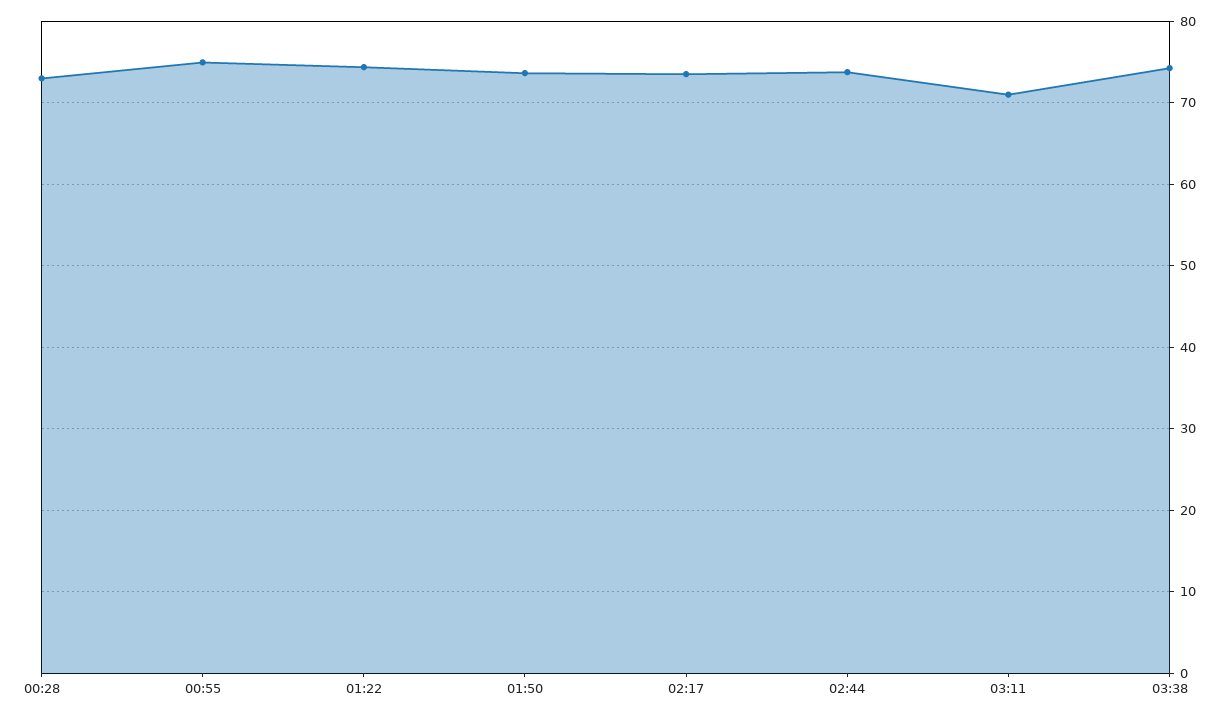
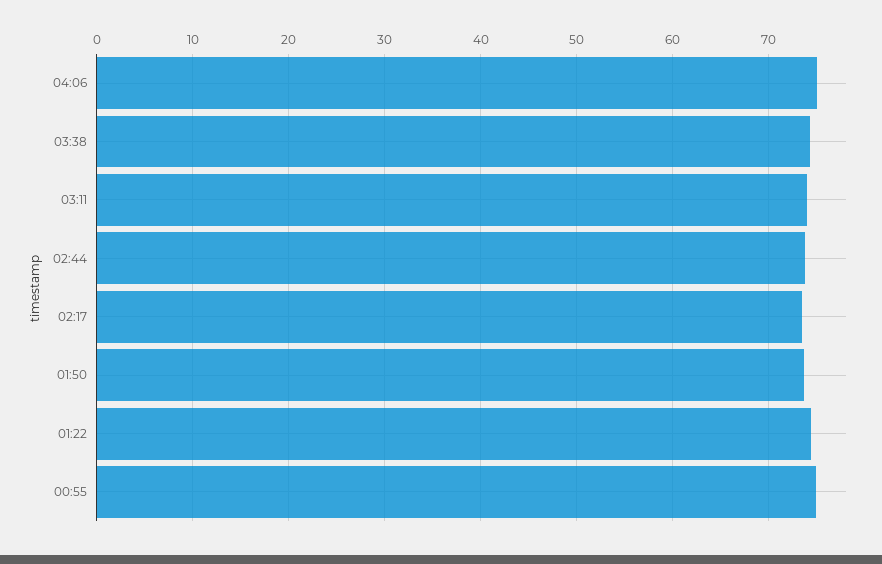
00:28: 73 -> none
03:11: 71 -> 74
04:06: none -> 75

